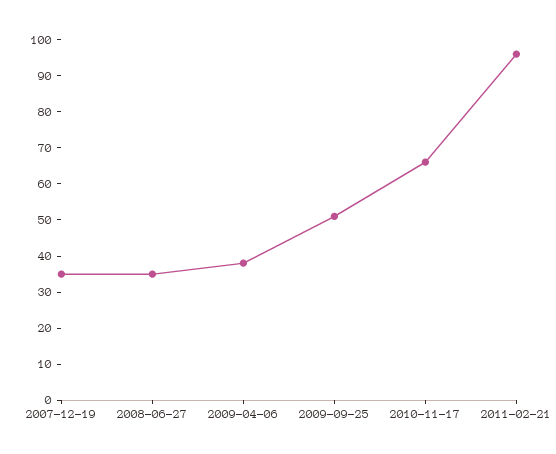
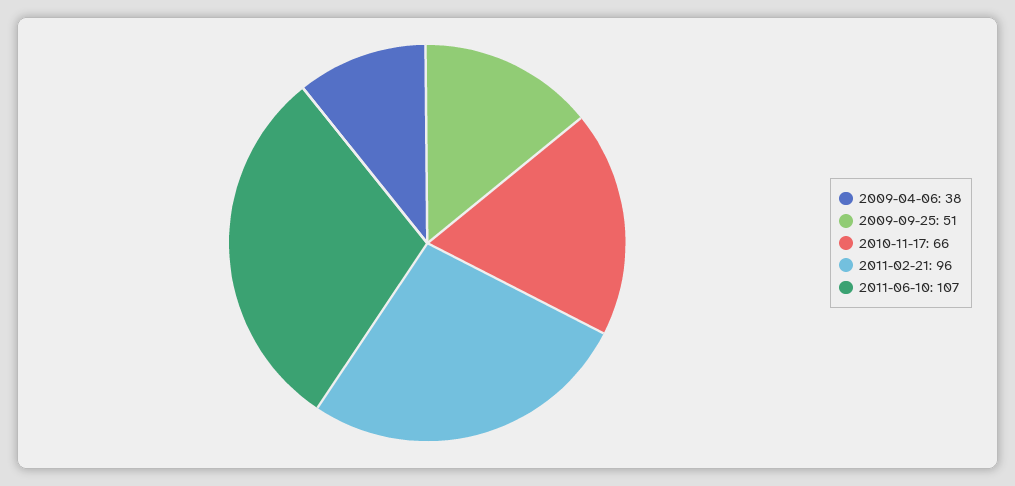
2007-12-19: 35 -> none
2008-06-27: 35 -> none
2011-06-10: none -> 107

